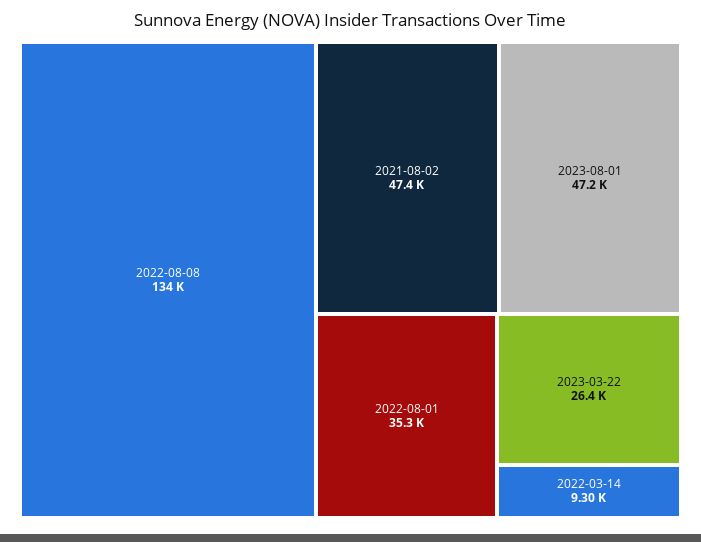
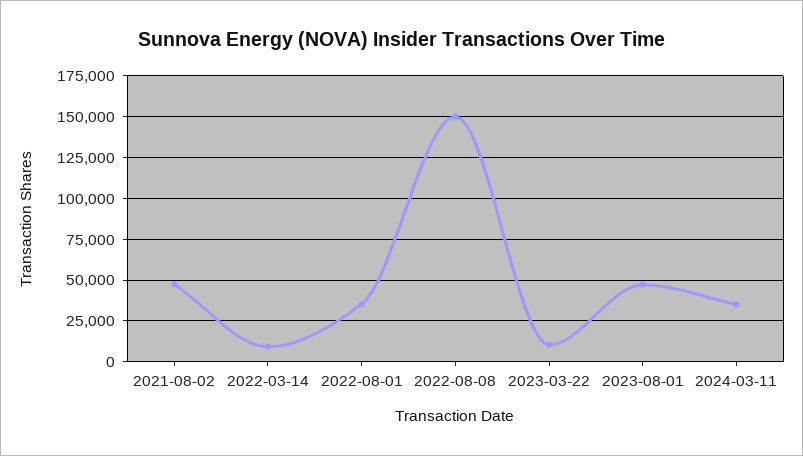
2022-08-08: 134000 -> 150000
2023-03-22: 26400 -> 10000
2024-03-11: none -> 35000

